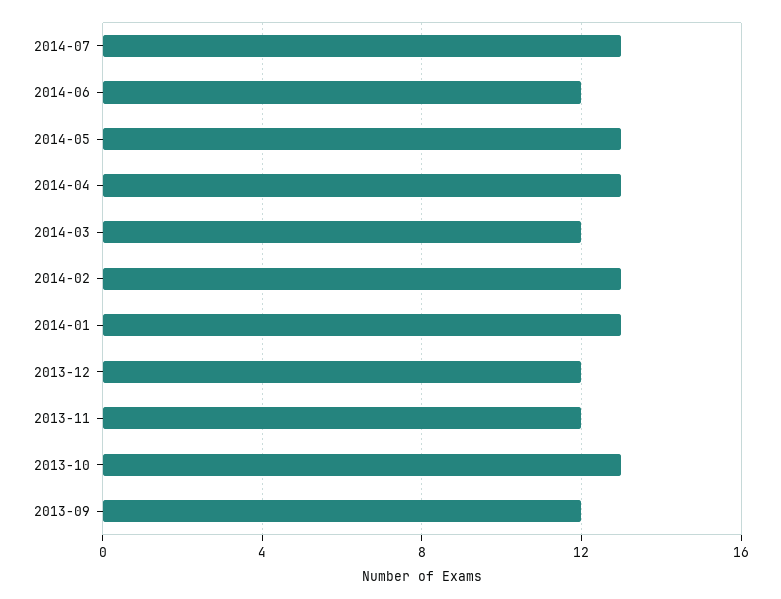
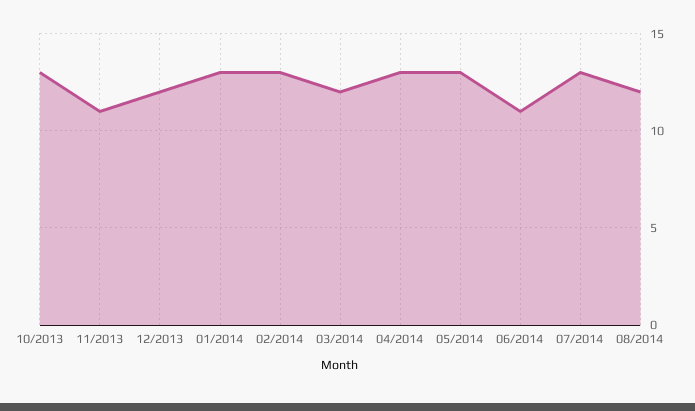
2014-06: 12 -> 11
2013-11: 12 -> 11
2013-09: 12 -> none
08/2014: none -> 12

